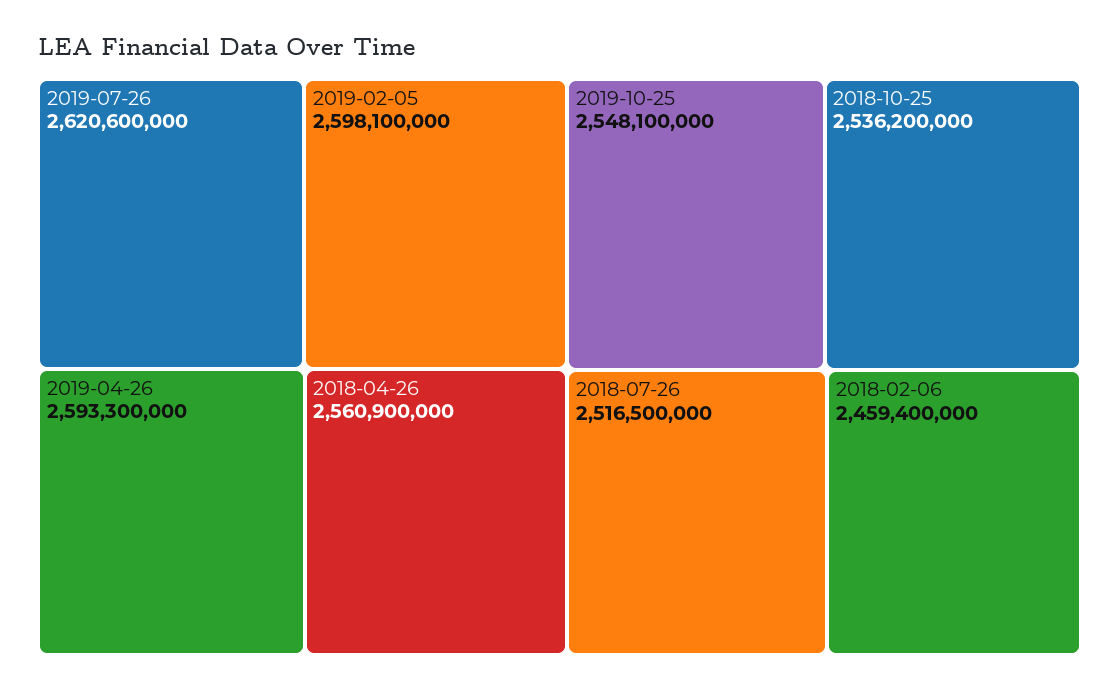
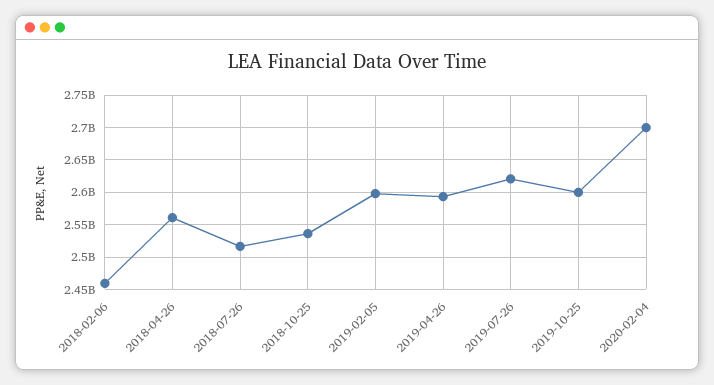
2019-10-25: 2548100000 -> 2600000000
2020-02-04: none -> 2700000000

